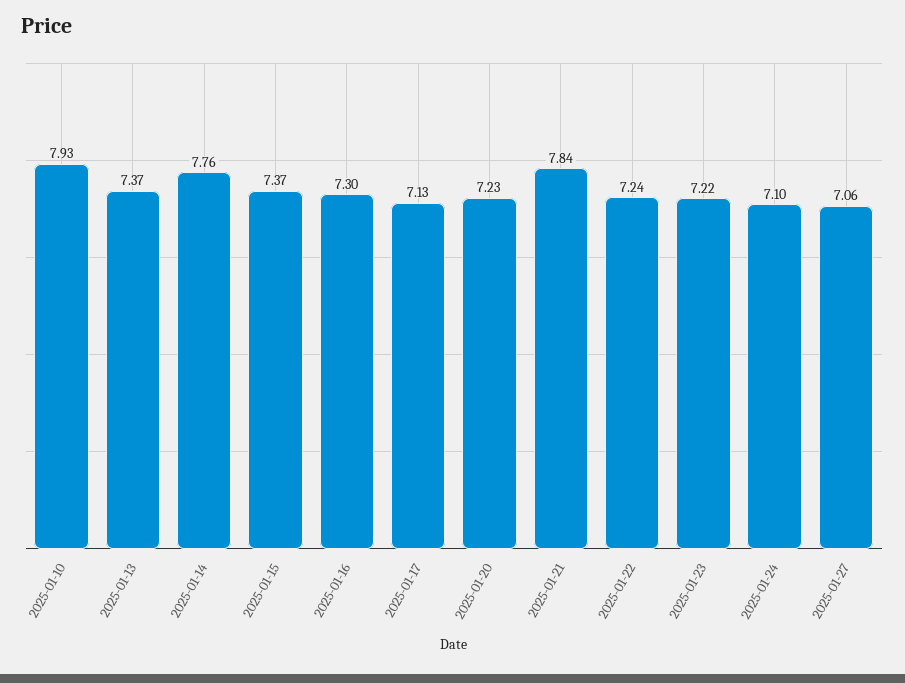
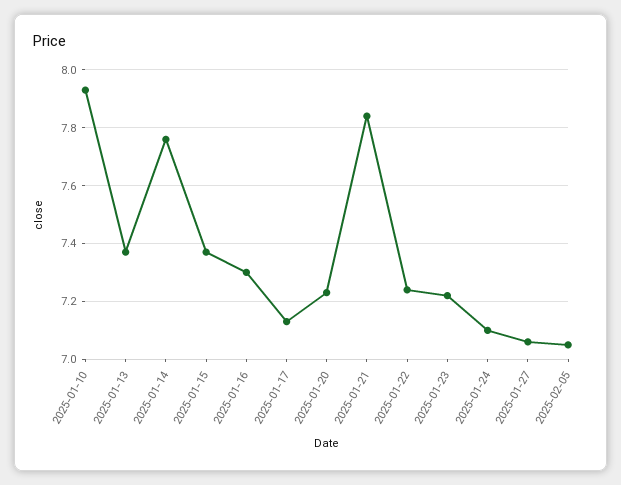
2025-02-05: none -> 7.05

